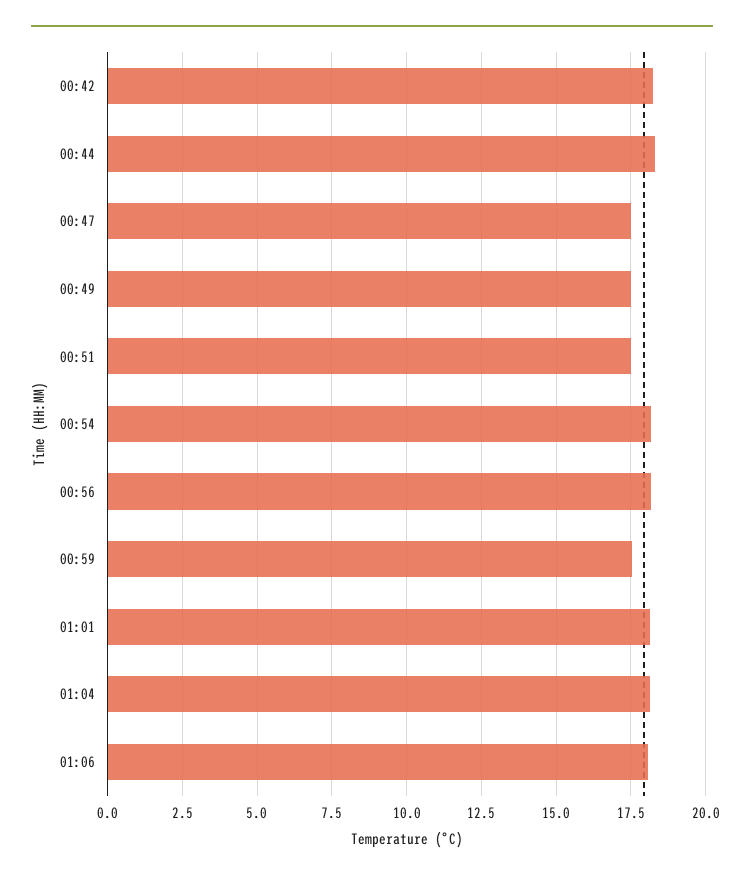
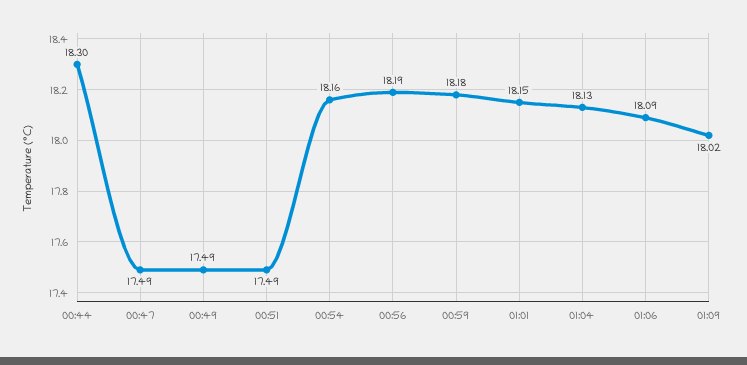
00:42: 18.25 -> none
00:59: 17.5 -> 18.18
01:09: none -> 18.02

